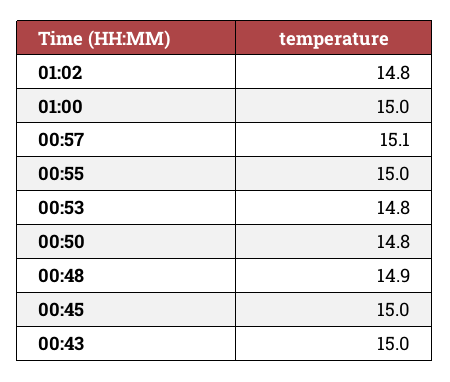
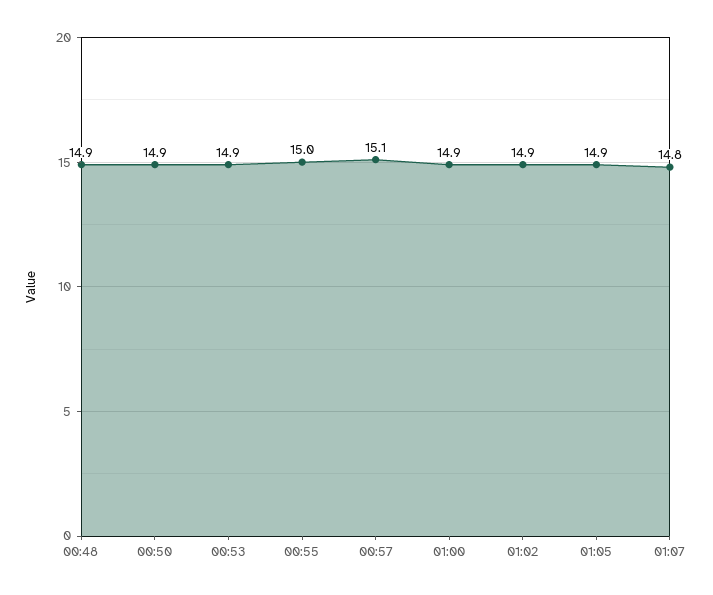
01:02: 14.8 -> 14.9
01:00: 15 -> 14.9
00:53: 14.8 -> 14.9
00:50: 14.8 -> 14.9
00:45: 15 -> none
00:43: 15 -> none
01:05: none -> 14.9
01:07: none -> 14.8

